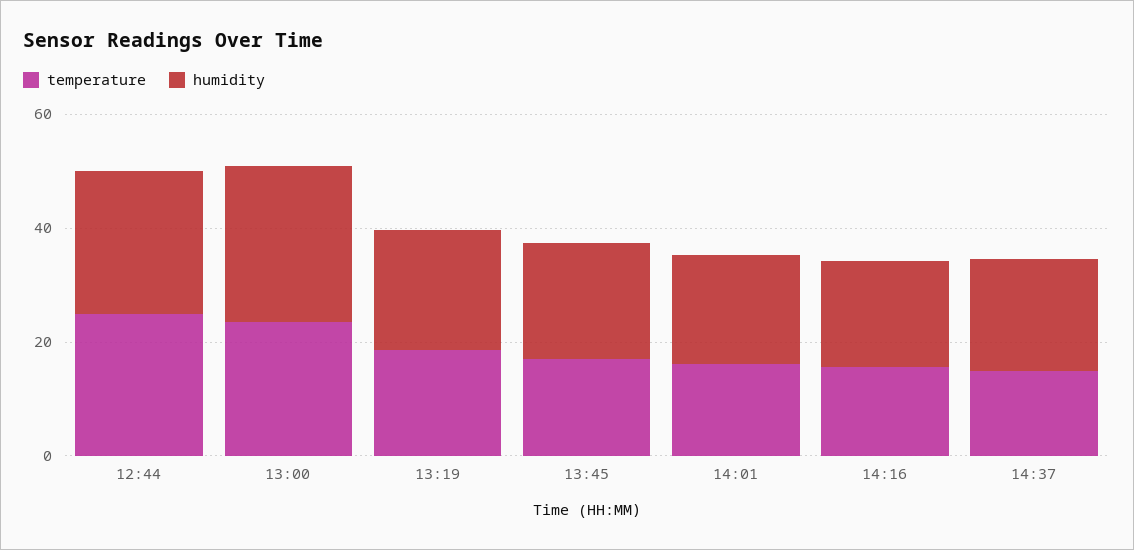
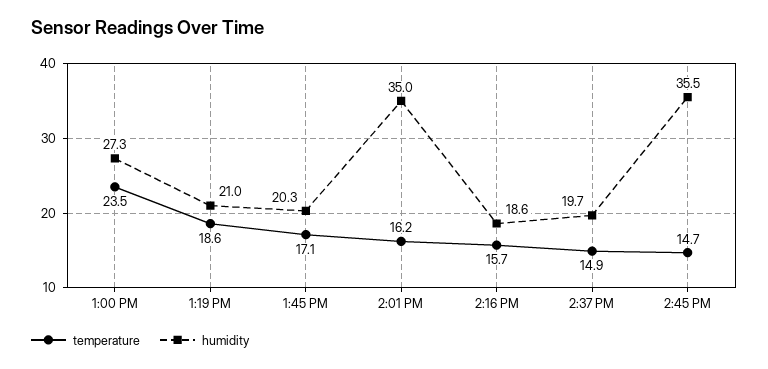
temperature, 12:44: 25 -> none
humidity, 12:44: 25 -> none
humidity, 14:01: 20 -> 35
temperature, 2:45 PM: none -> 14.7
humidity, 2:45 PM: none -> 35.5

